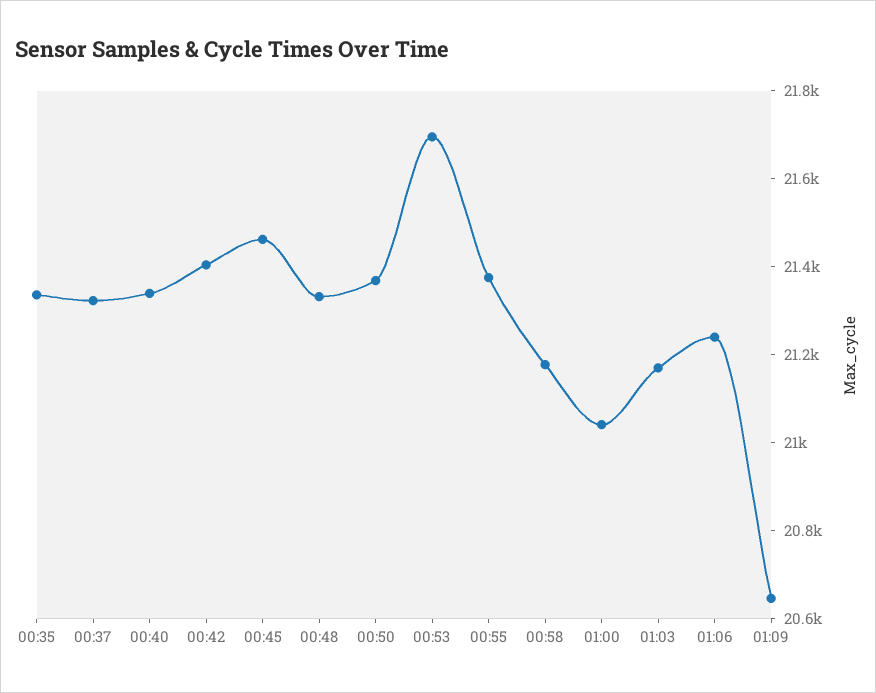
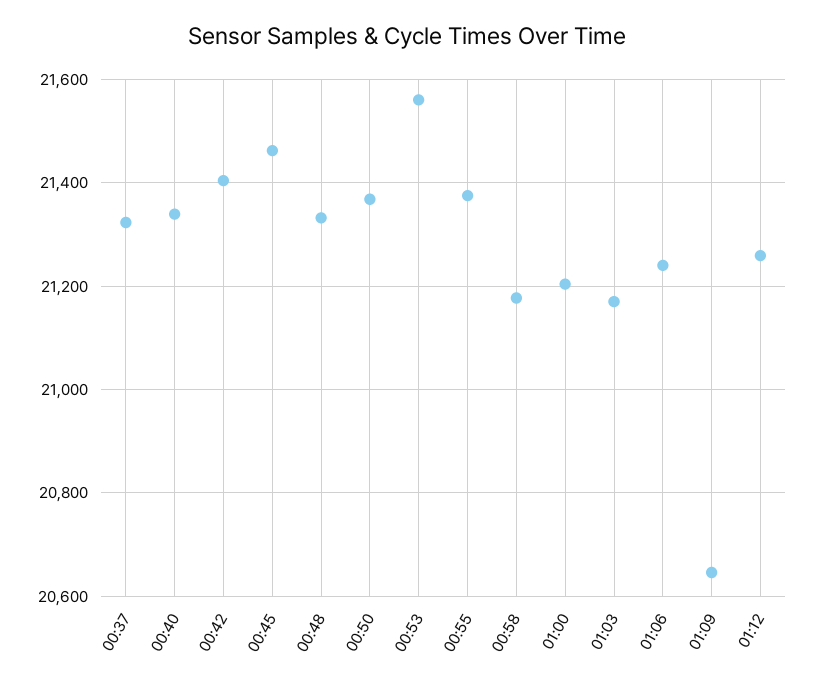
00:35: 21350 -> none
00:53: 21700 -> 21560
01:00: 21050 -> 21200
01:12: none -> 21260

